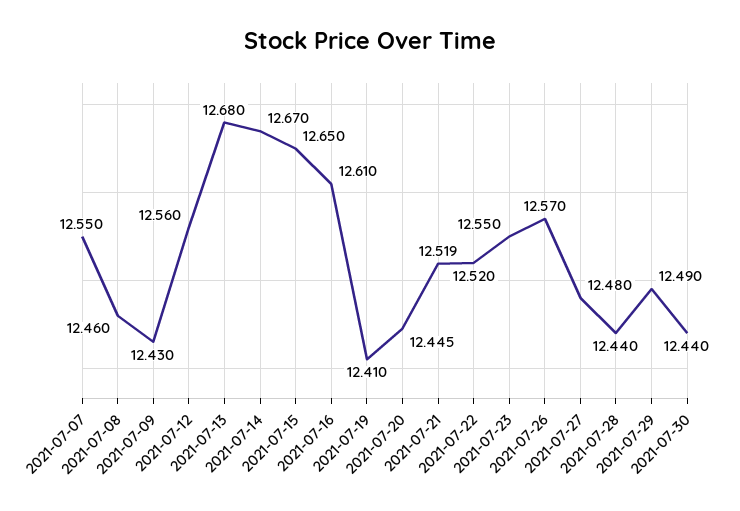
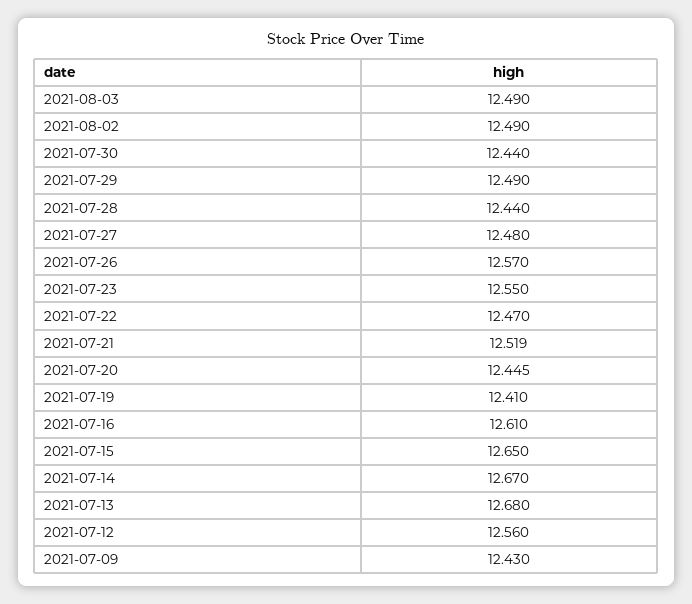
2021-07-07: 12.55 -> none
2021-07-08: 12.46 -> none
2021-07-22: 12.52 -> 12.47
2021-08-03: none -> 12.49
2021-08-02: none -> 12.49

